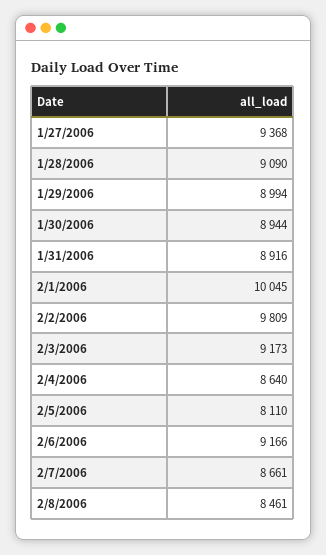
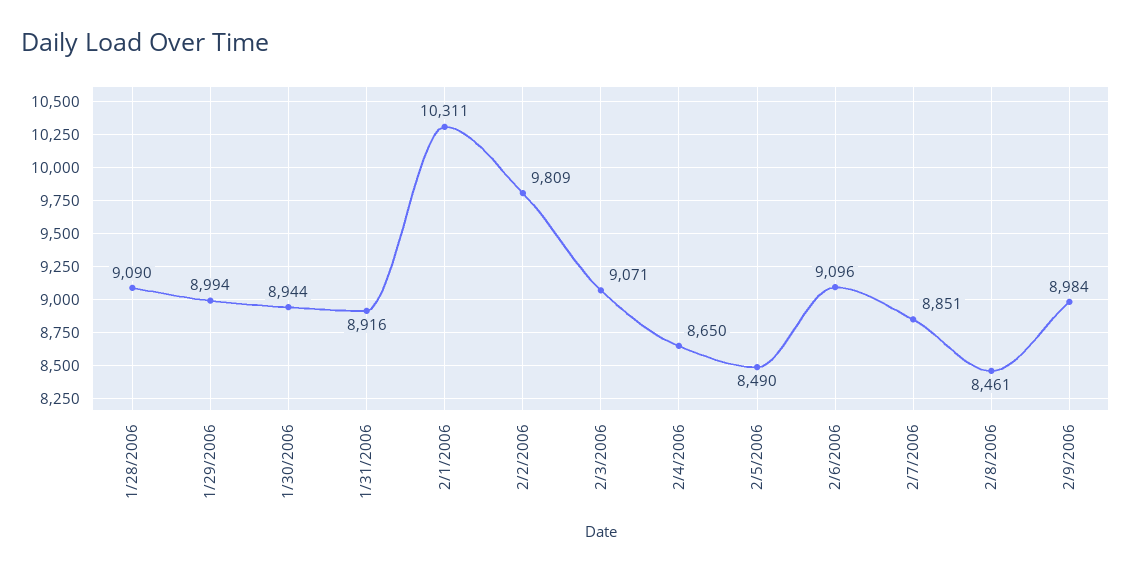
1/27/2006: 9368 -> none
2/1/2006: 10045 -> 10311
2/3/2006: 9173 -> 9071
2/4/2006: 8640 -> 8650
2/5/2006: 8110 -> 8490
2/6/2006: 9166 -> 9096
2/7/2006: 8661 -> 8851
2/9/2006: none -> 8984

